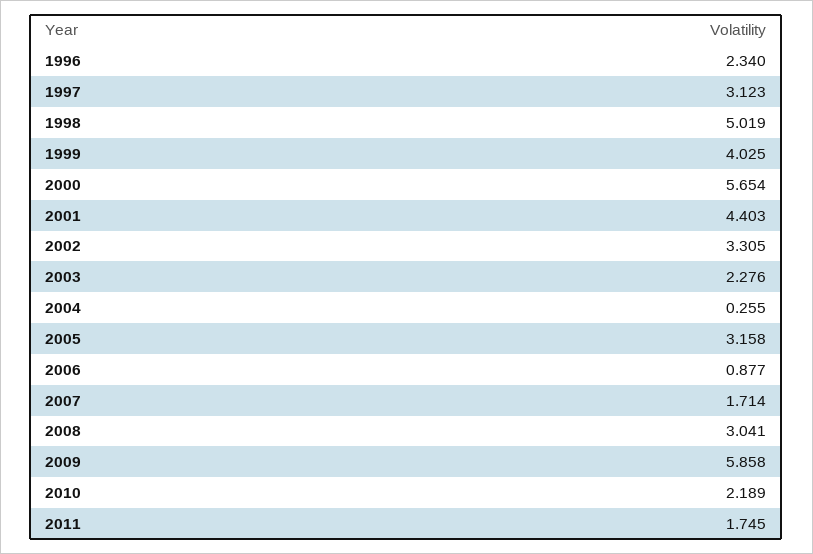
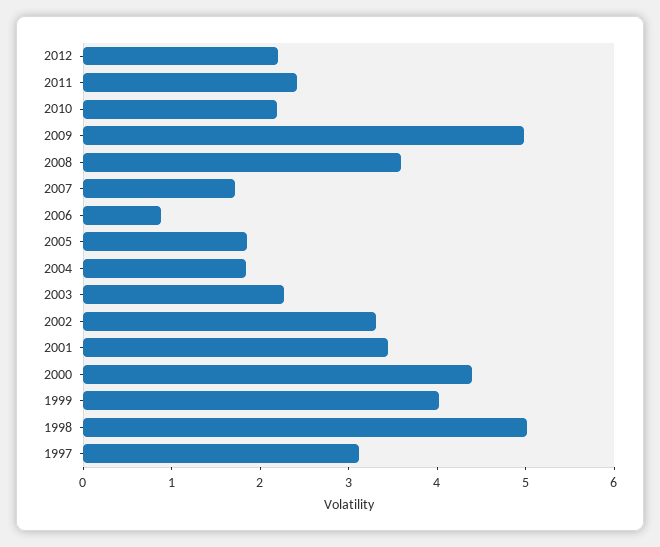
1996: 2.34 -> none
2000: 5.654 -> 4.4
2001: 4.403 -> 3.4
2004: 0.255 -> 1.8
2005: 3.158 -> 1.8
2008: 3.041 -> 3.6
2009: 5.858 -> 5
2011: 1.745 -> 2.4
2012: none -> 2.2

